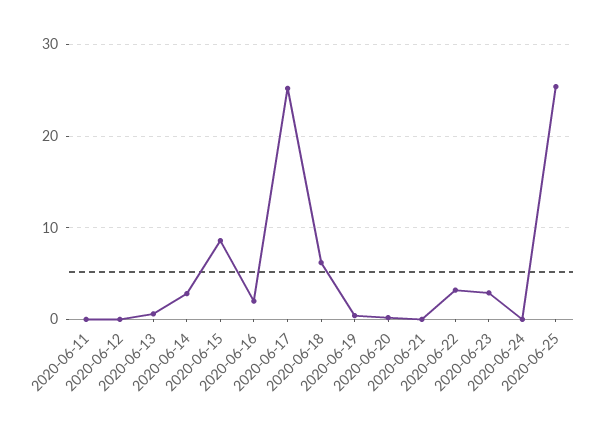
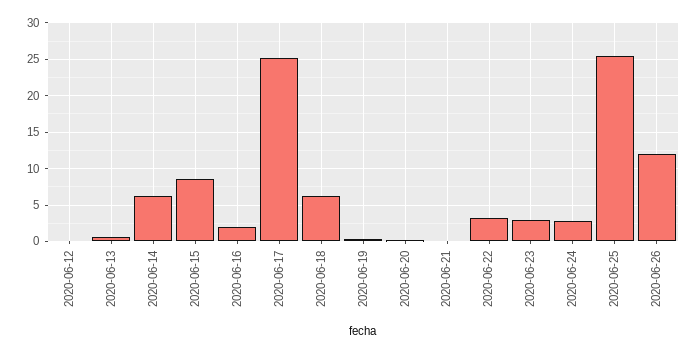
2020-06-11: 0 -> none
2020-06-14: 3 -> 6
2020-06-24: 0 -> 3
2020-06-26: none -> 12

